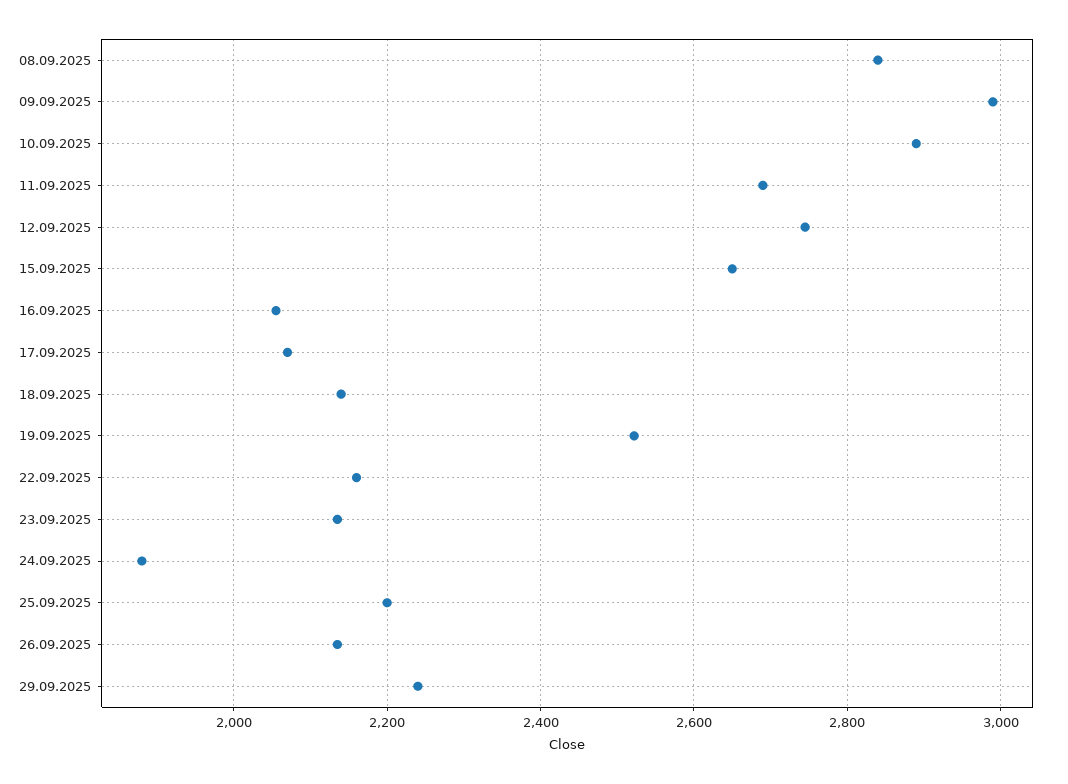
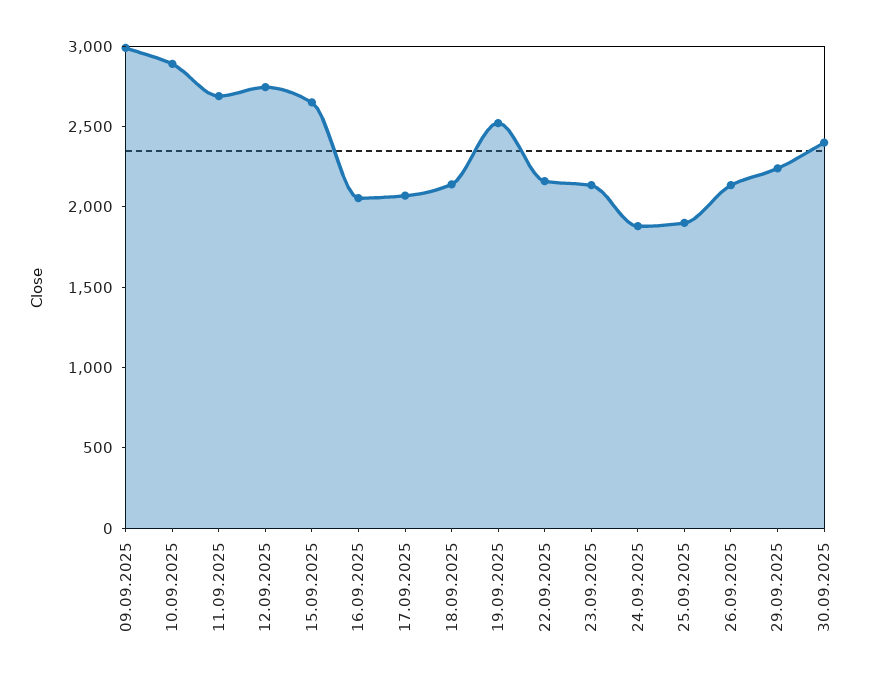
08.09.2025: 2840 -> none
25.09.2025: 2200 -> 1900
30.09.2025: none -> 2400

